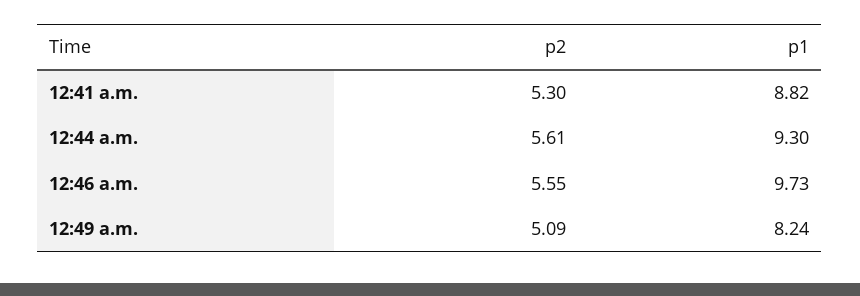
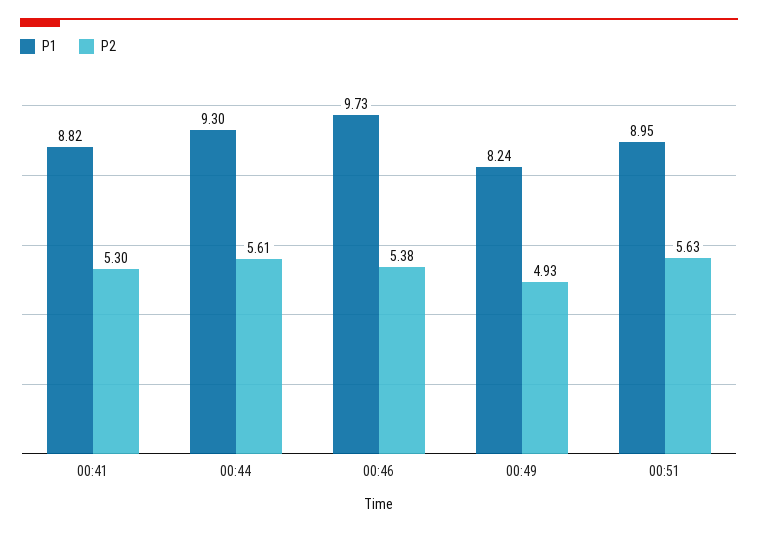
p2, 12:46 a.m.: 5.55 -> 5.38
p2, 12:49 a.m.: 5.09 -> 4.93
p1, 00:51: none -> 8.95
p2, 00:51: none -> 5.63

